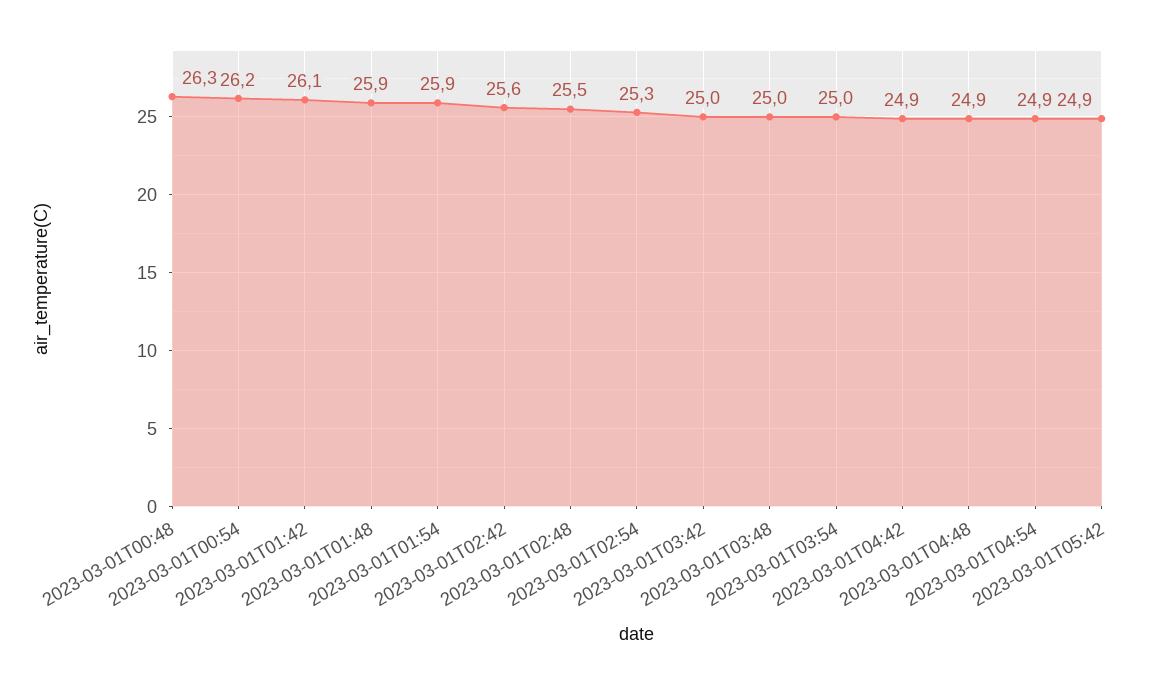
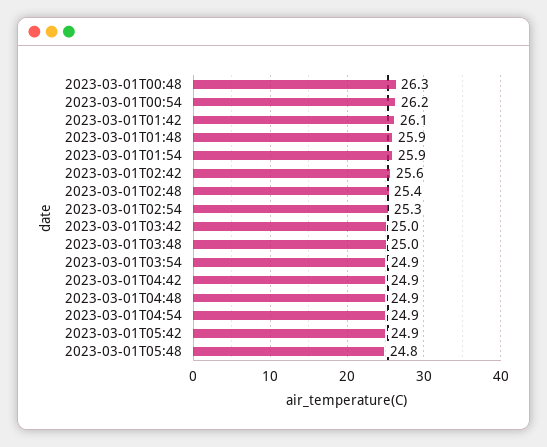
2023-03-01T02:48: 25.5 -> 25.4
2023-03-01T03:54: 25 -> 24.9
2023-03-01T05:48: none -> 24.8

